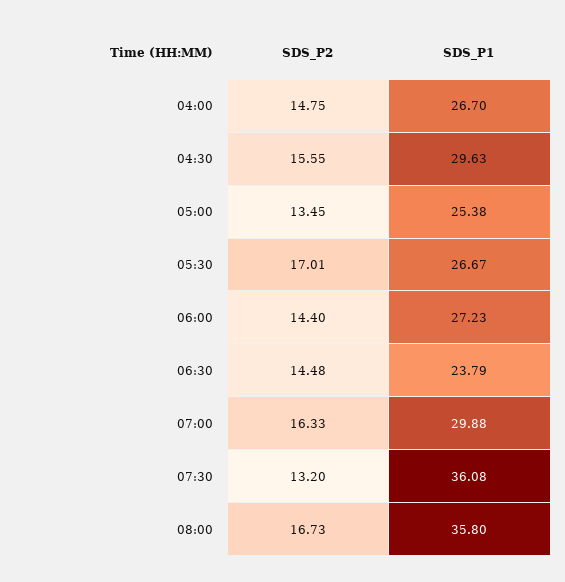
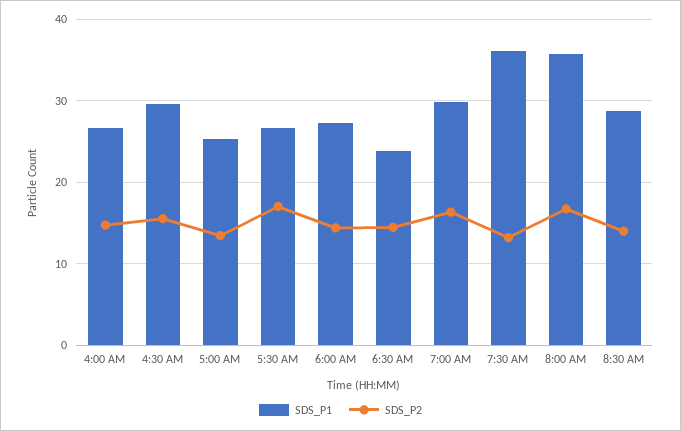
SDS_P1, 8:30 AM: none -> 29
SDS_P2, 8:30 AM: none -> 14

